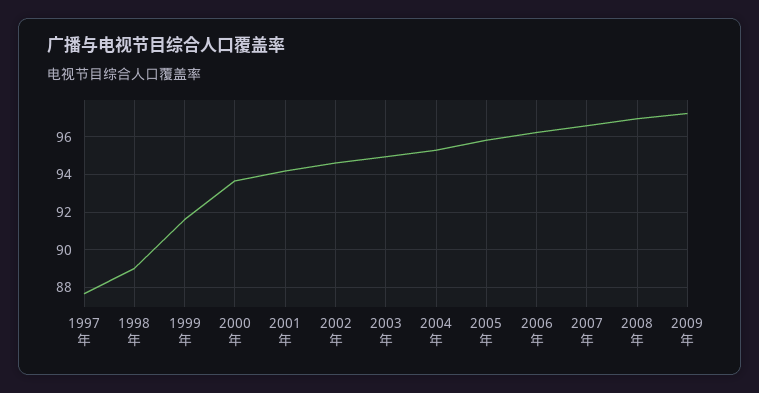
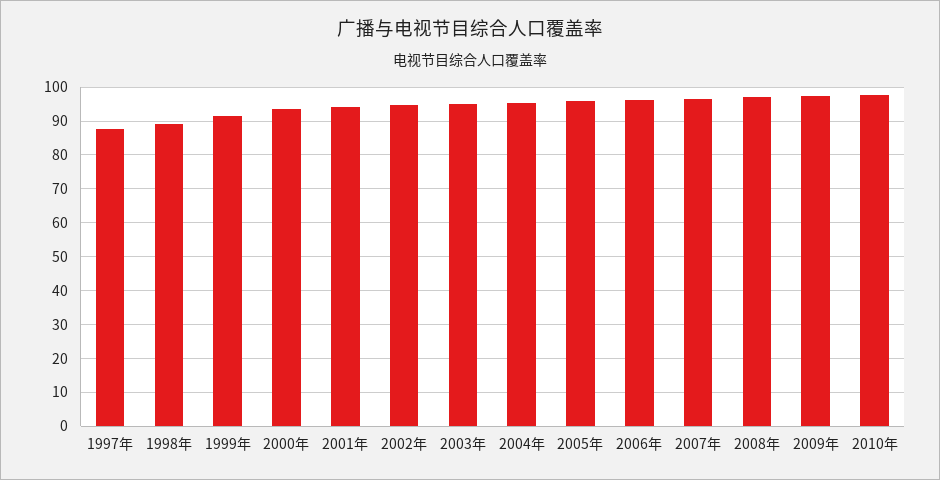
2010年: none -> 98

